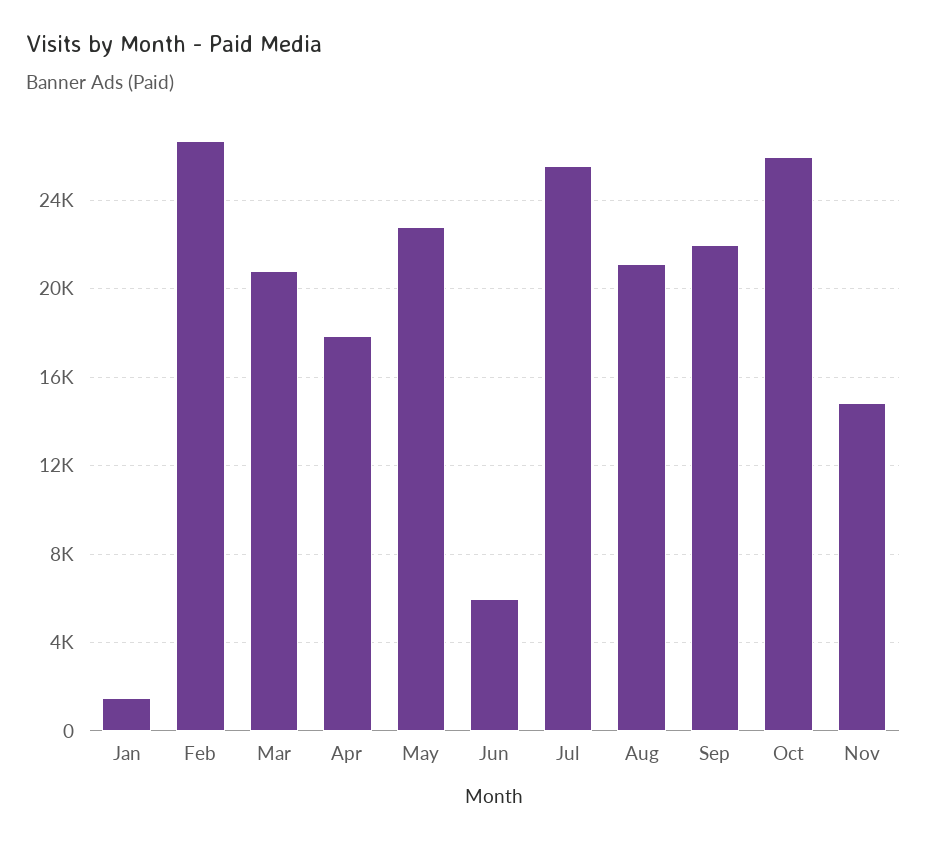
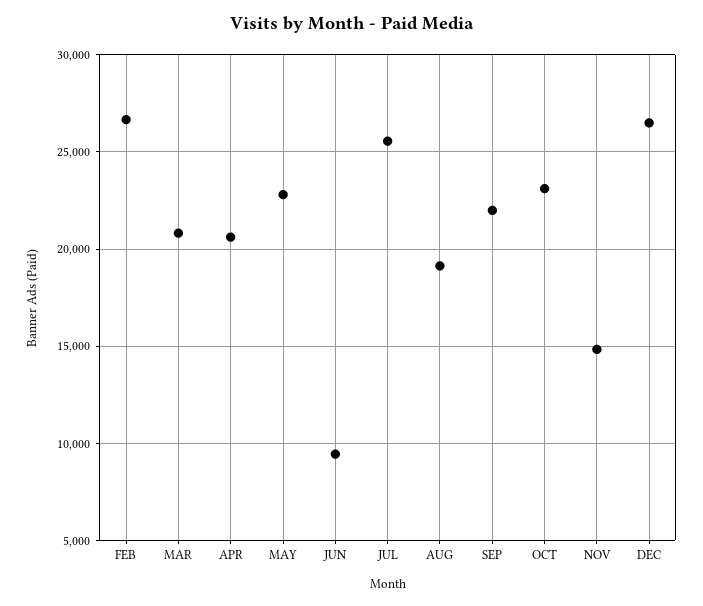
Jan: 1500 -> none
Apr: 18000 -> 20500
Jun: 6000 -> 9500
Aug: 21000 -> 19000
Oct: 26000 -> 23000
DEC: none -> 26500

